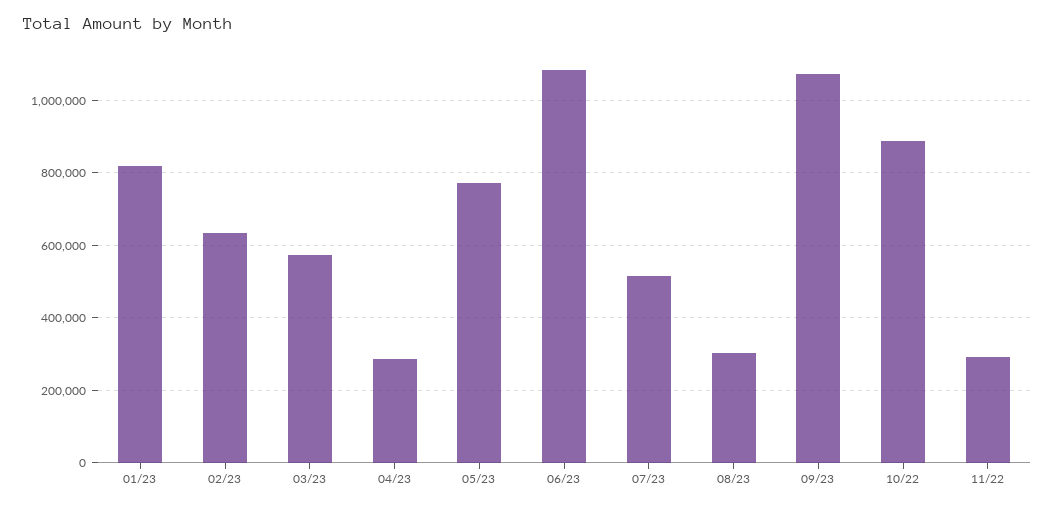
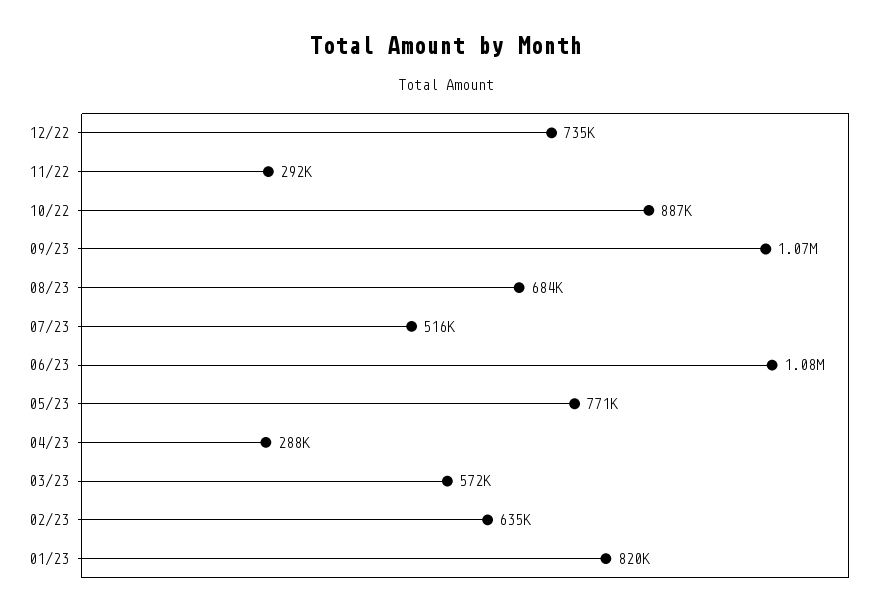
08/23: 300000 -> 684000
12/22: none -> 735000

